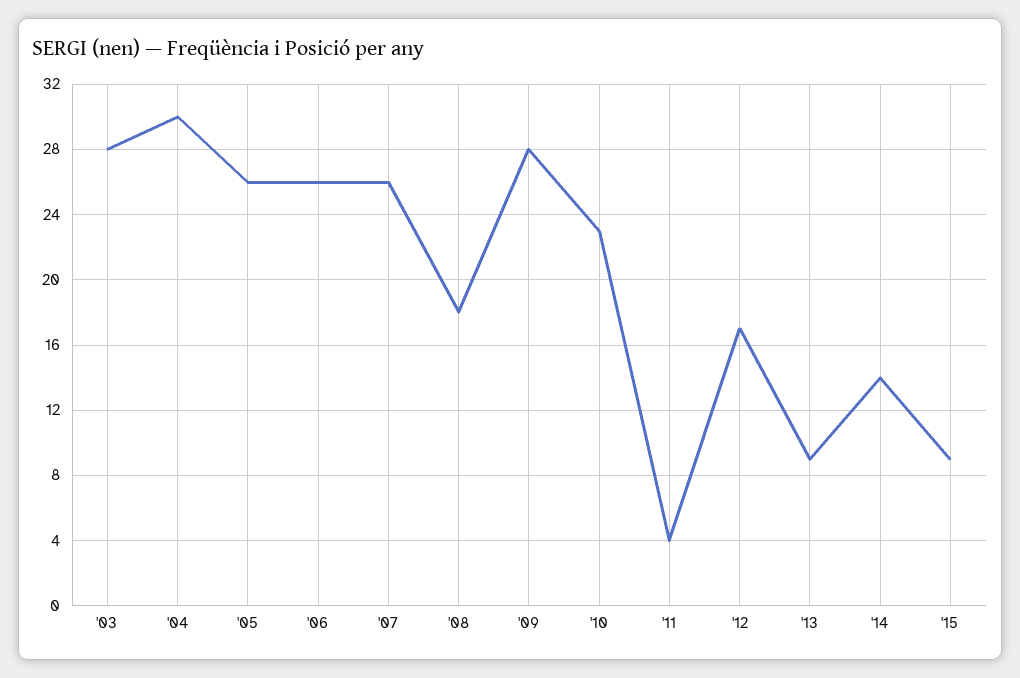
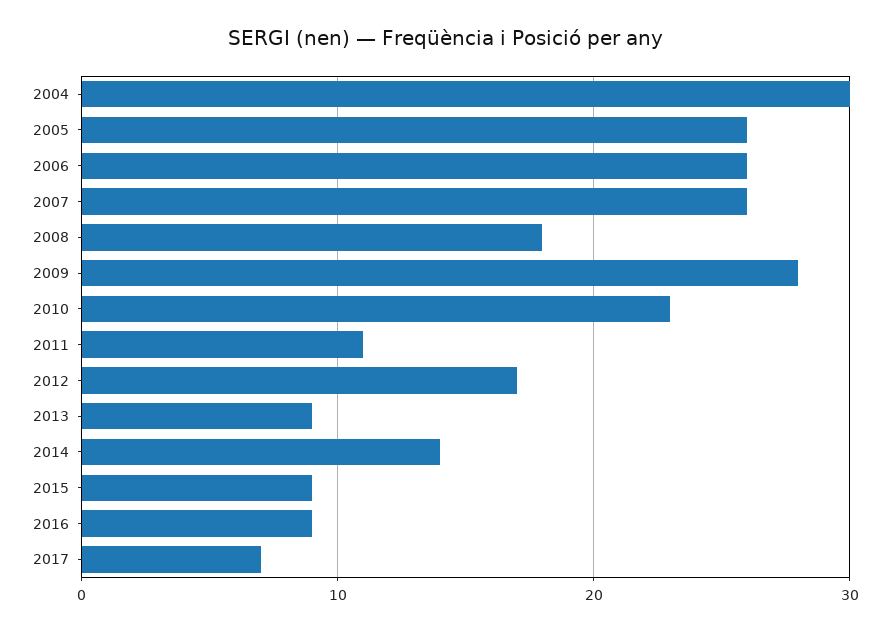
'03: 28 -> none
'11: 4 -> 11
2016: none -> 9
2017: none -> 7

